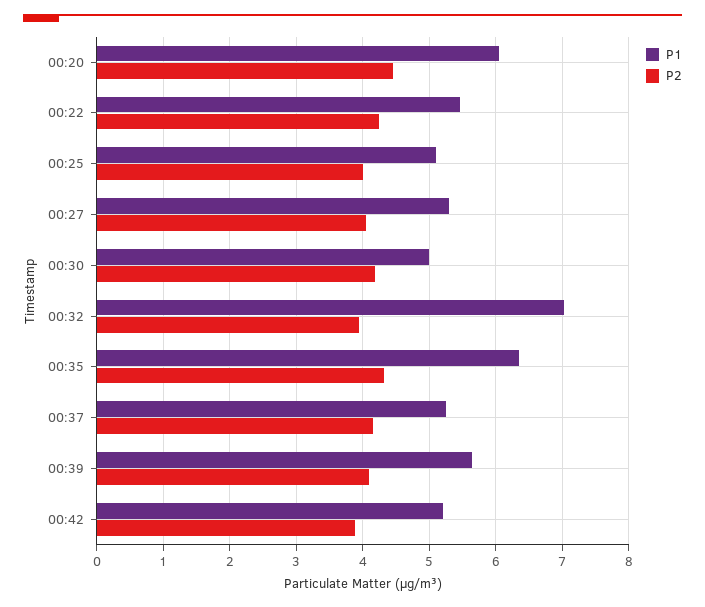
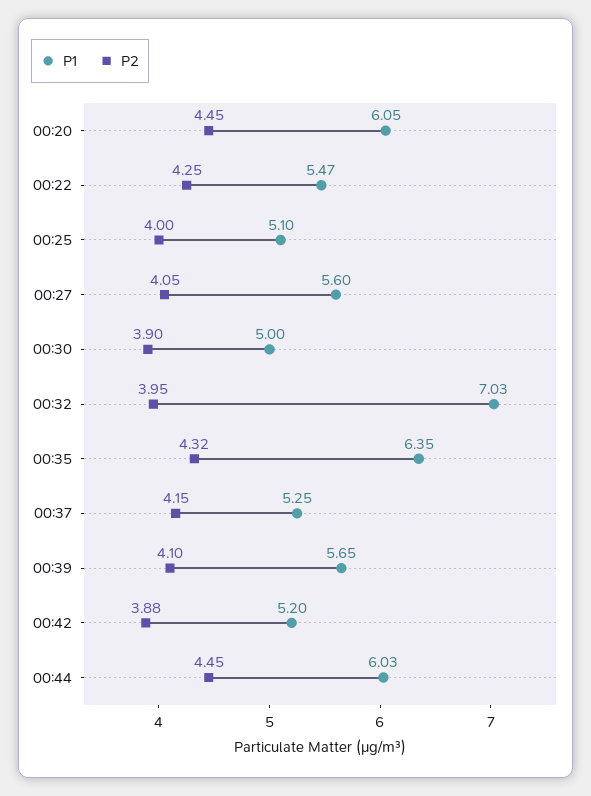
P1, 00:27: 5.3 -> 5.6
P2, 00:30: 4.2 -> 3.9
P1, 00:44: none -> 6.03
P2, 00:44: none -> 4.45

